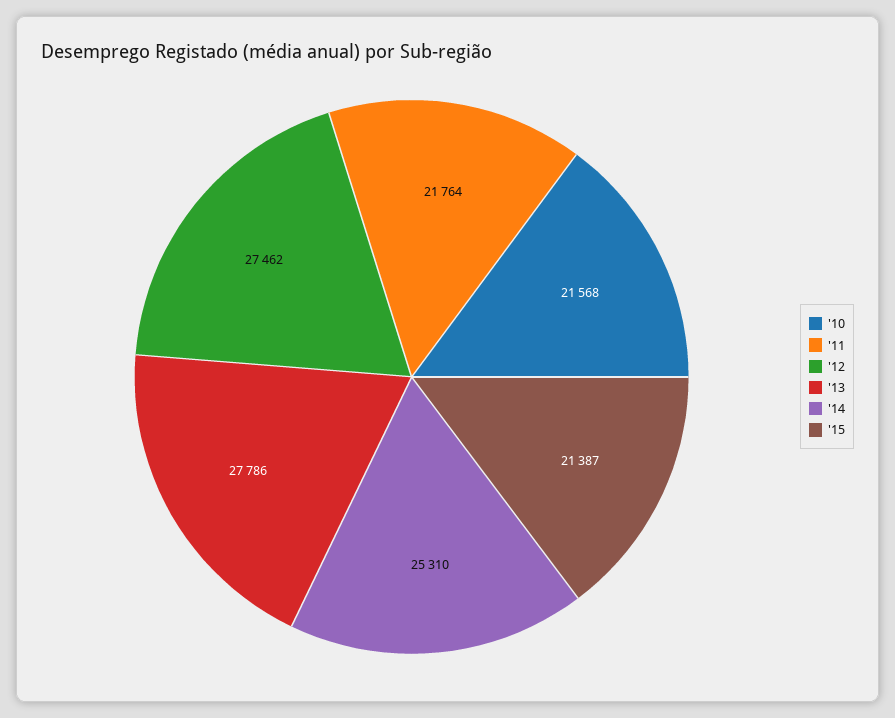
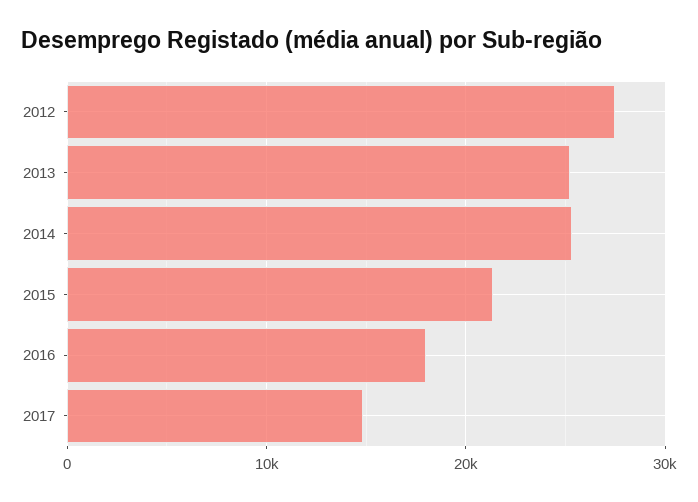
'10: 21568 -> none
'11: 21764 -> none
'13: 27786 -> 25000
2016: none -> 18000
2017: none -> 15000

